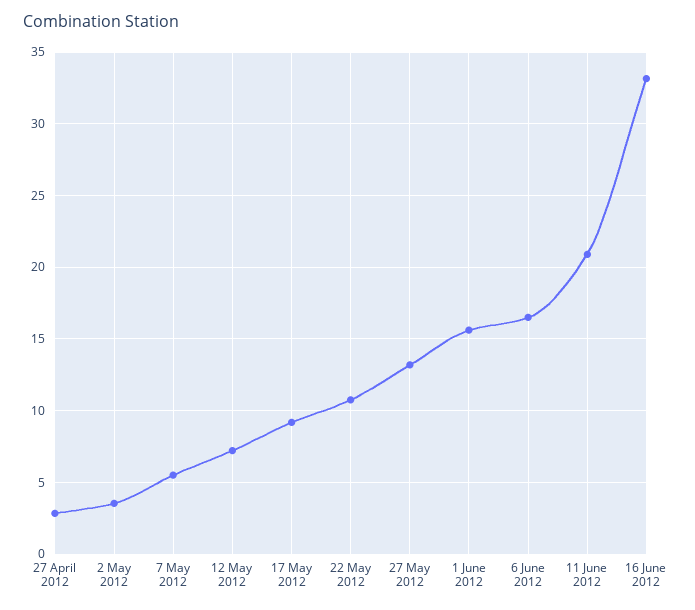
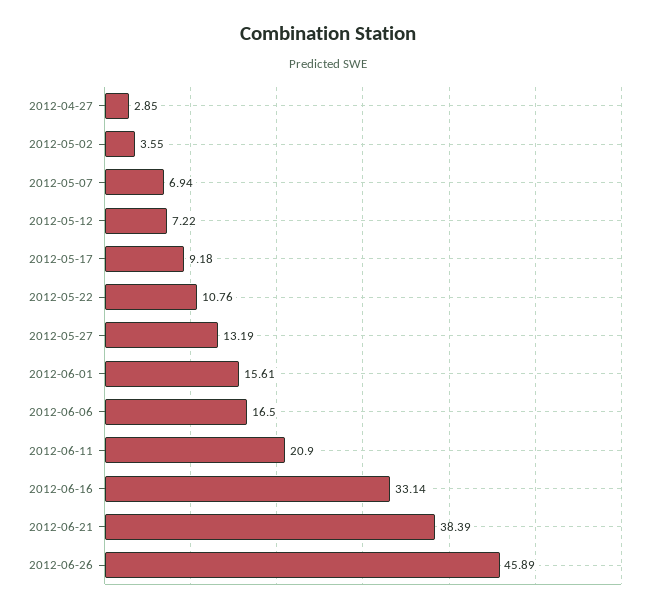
7 May 2012: 5.5 -> 6.94
2012-06-21: none -> 38.39
2012-06-26: none -> 45.89

